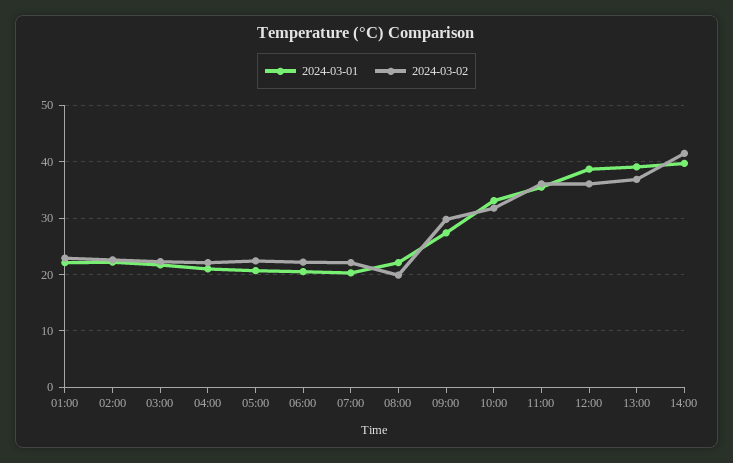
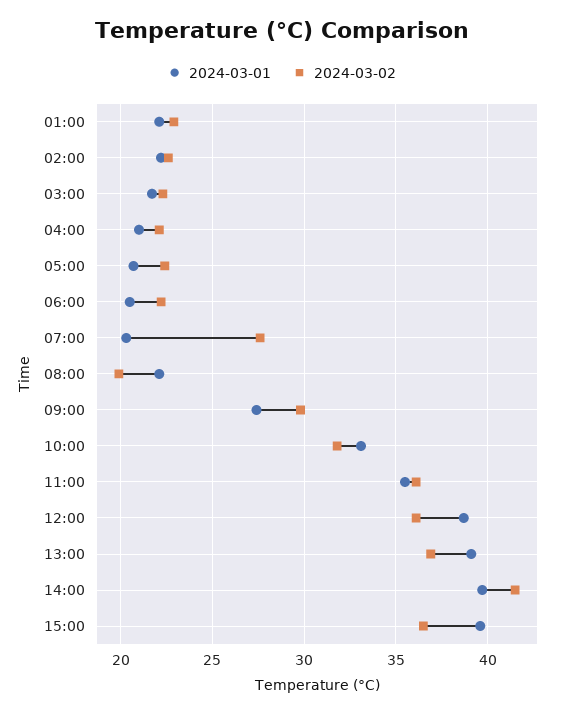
2024-03-02, 07:00: 22 -> 27.5
2024-03-01, 15:00: none -> 39.5
2024-03-02, 15:00: none -> 36.5

